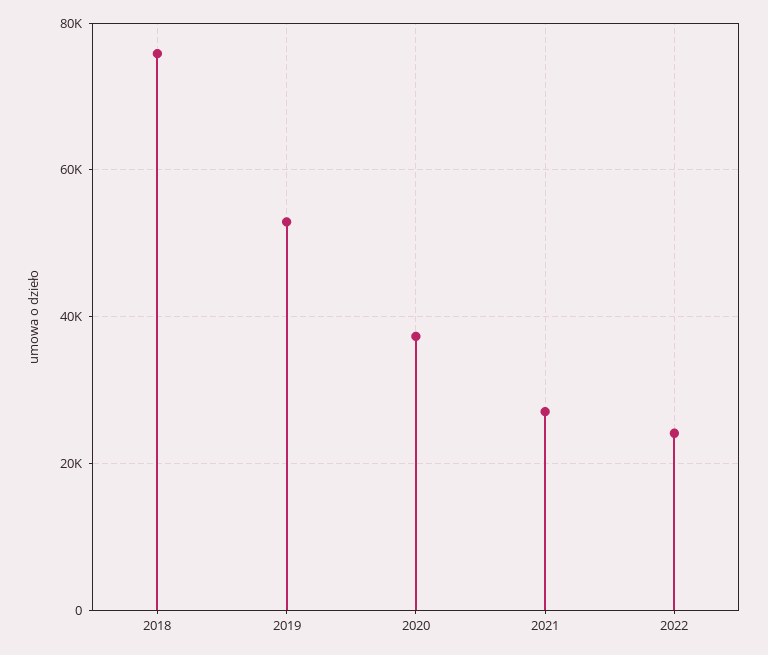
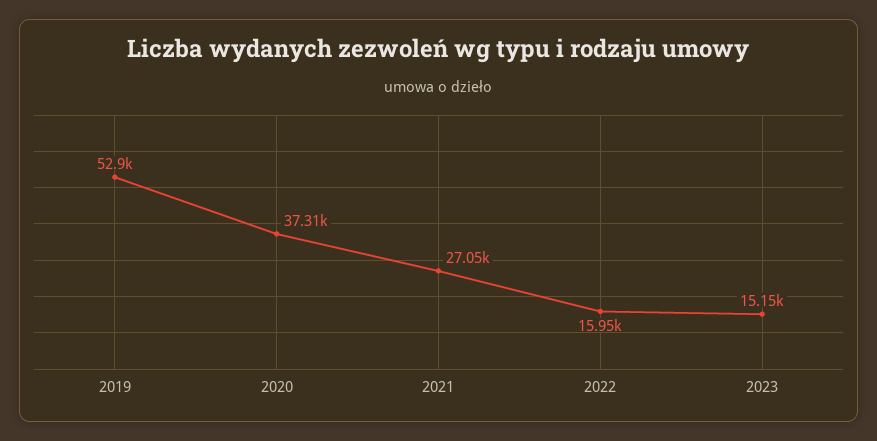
2018: 76000 -> none
2022: 24000 -> 15950
2023: none -> 15150

